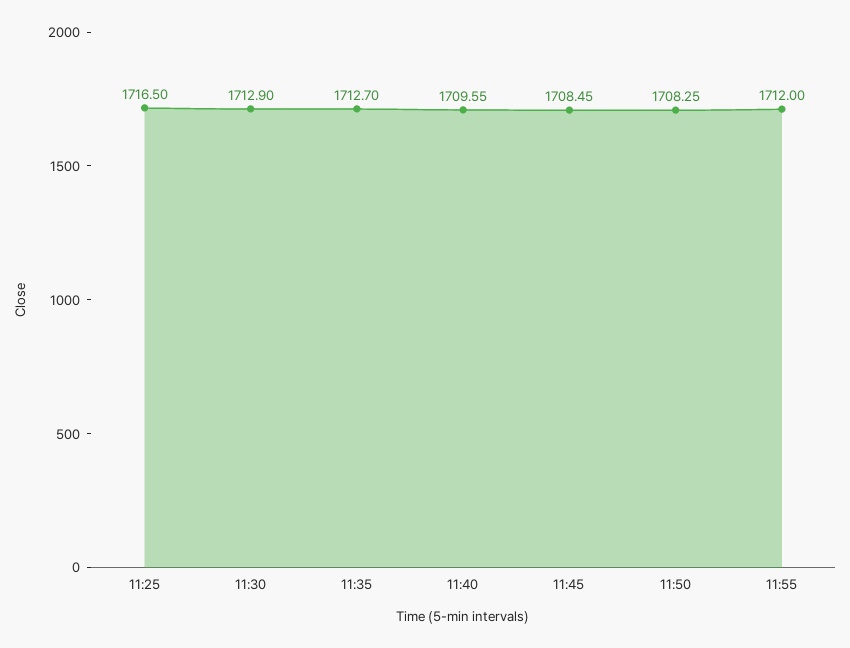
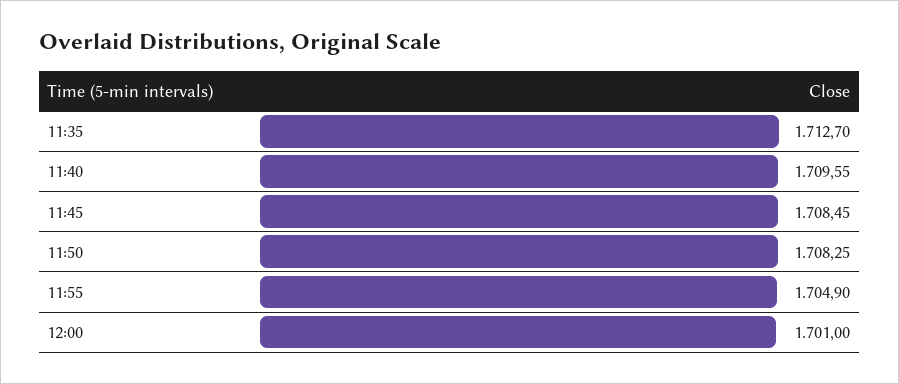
11:25: 1716.5 -> none
11:30: 1712.9 -> none
11:55: 1712 -> 1704.9
12:00: none -> 1701

